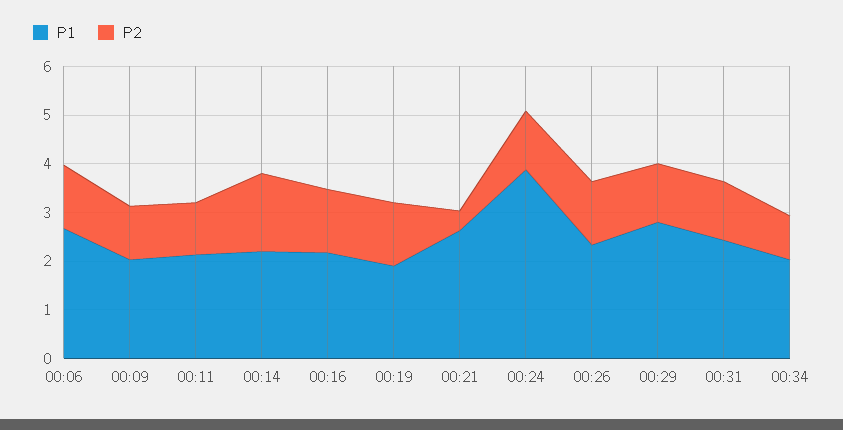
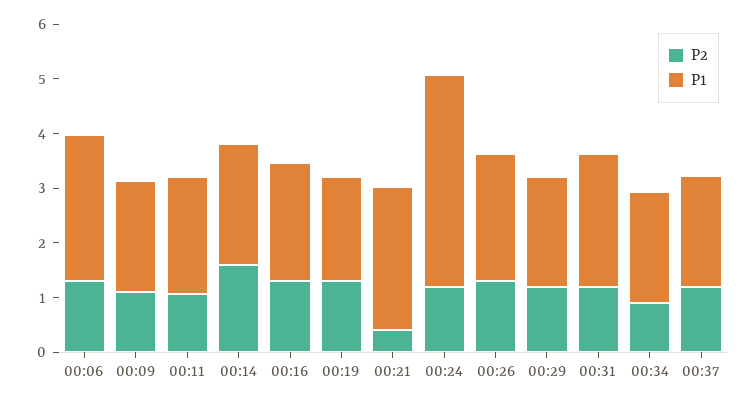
P1, 00:29: 2.8 -> 2
P2, 00:37: none -> 1.2
P1, 00:37: none -> 2

